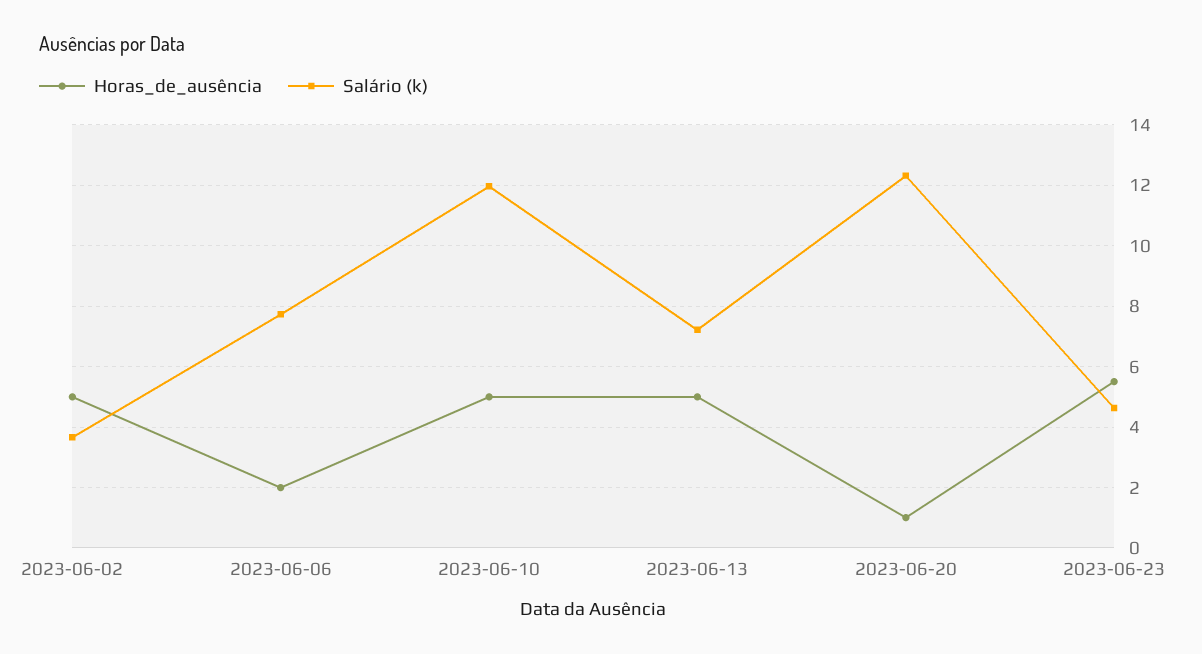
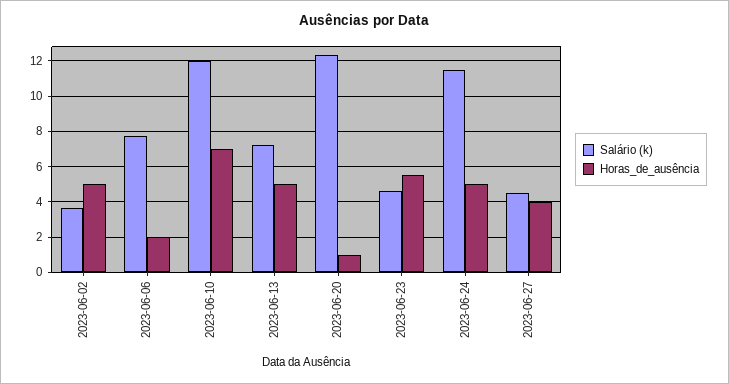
Horas_de_ausência, 2023-06-10: 5 -> 7
Salário (k), 2023-06-24: none -> 11.5
Horas_de_ausência, 2023-06-24: none -> 5
Salário (k), 2023-06-27: none -> 4.5
Horas_de_ausência, 2023-06-27: none -> 4

